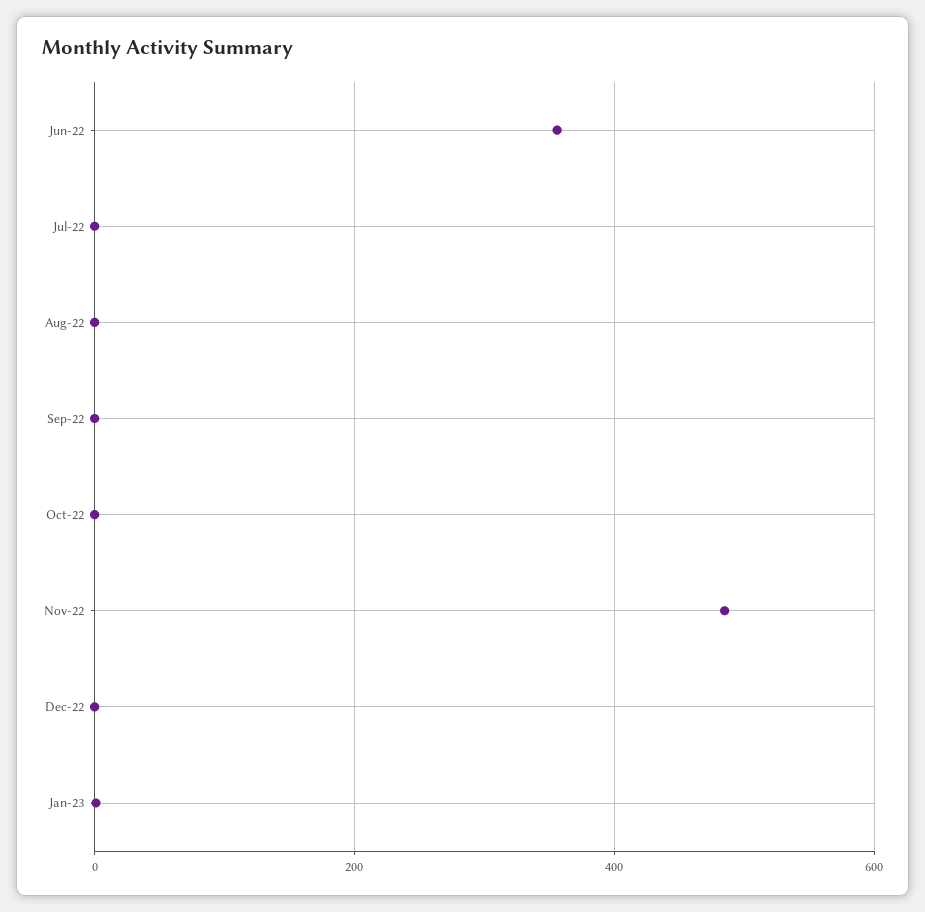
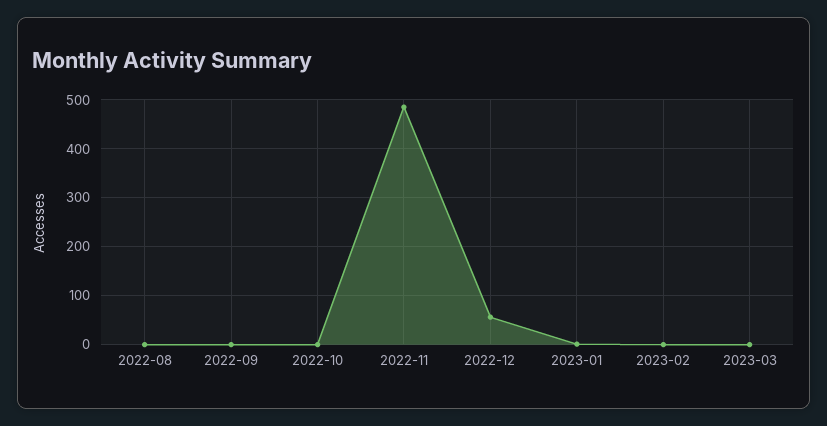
Jun-22: 360 -> none
Jul-22: 0 -> none
Dec-22: 0 -> 60
2023-02: none -> 0
2023-03: none -> 0

